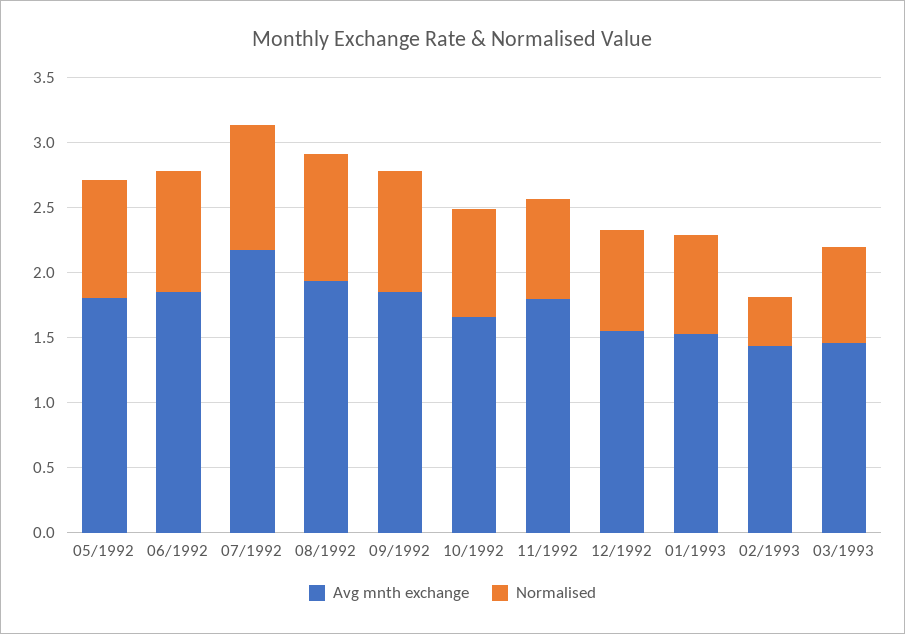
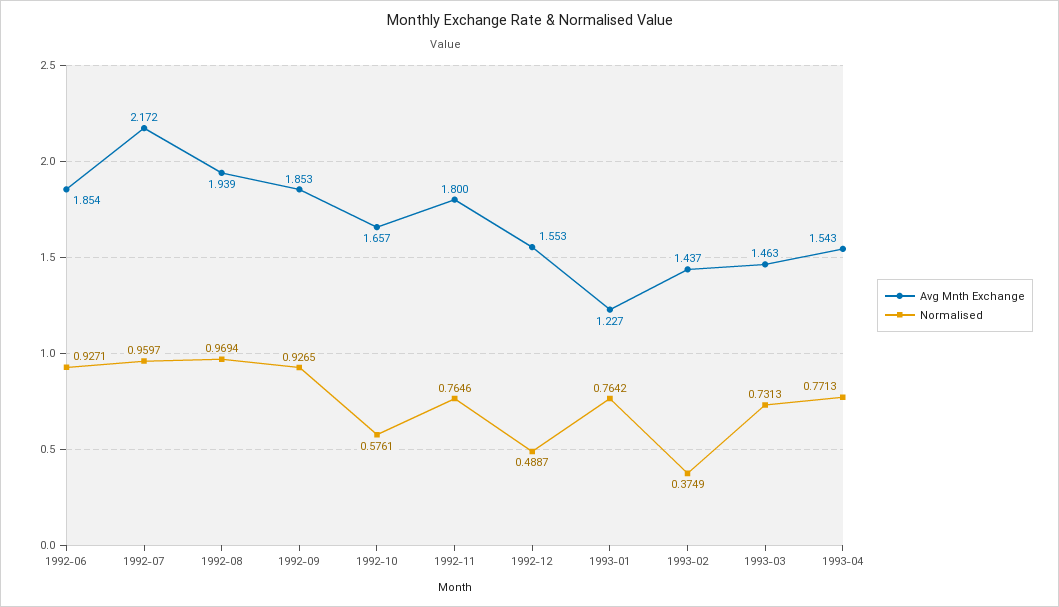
Avg mnth exchange, 05/1992: 1.8 -> none
Normalised, 05/1992: 0.9 -> none
Normalised, 10/1992: 0.8 -> 0.5761
Normalised, 12/1992: 0.8 -> 0.4887
Avg mnth exchange, 01/1993: 1.5 -> 1.227
Avg mnth exchange, 1993-04: none -> 1.543
Normalised, 1993-04: none -> 0.7713

